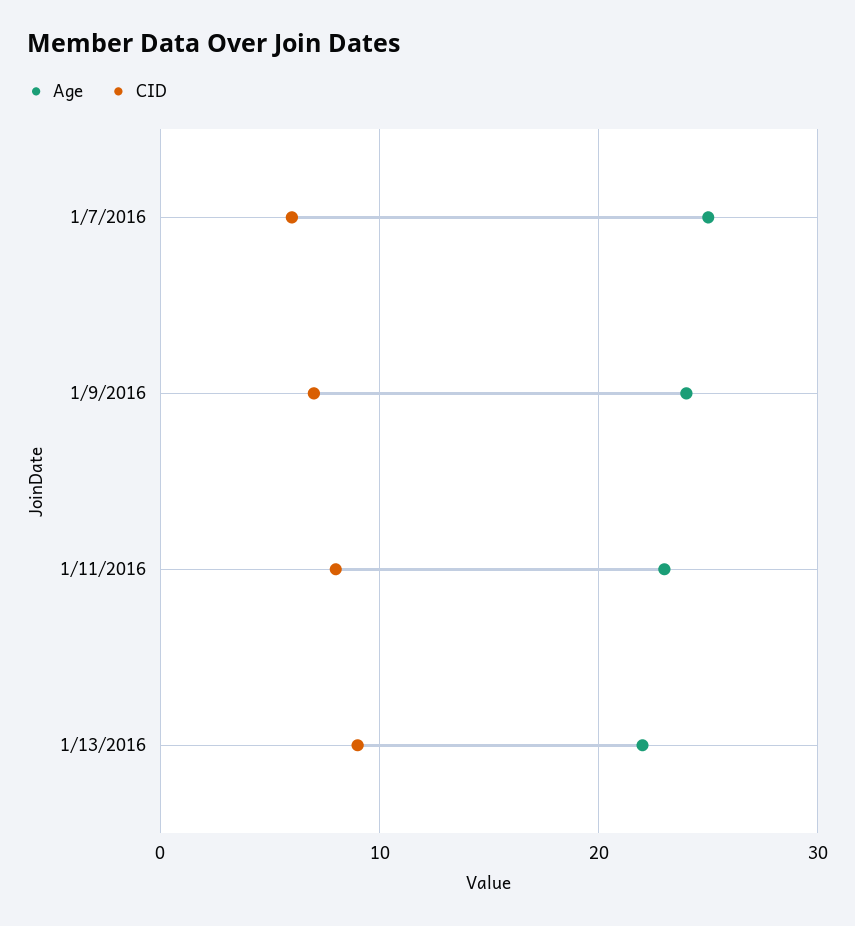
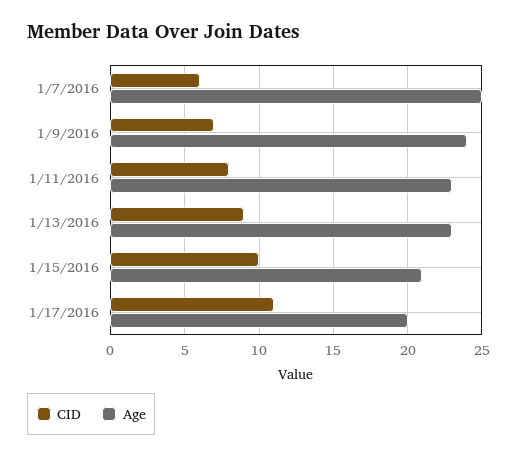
Age, 1/13/2016: 22 -> 23
CID, 1/15/2016: none -> 10
Age, 1/15/2016: none -> 21
CID, 1/17/2016: none -> 11
Age, 1/17/2016: none -> 20

